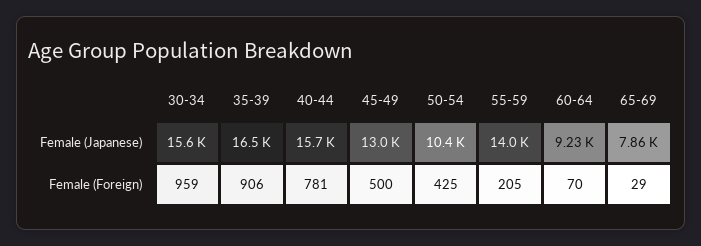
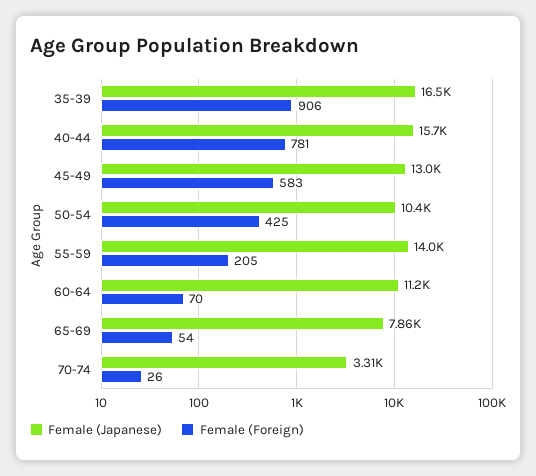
Female (Japanese), 30-34: 15600 -> none
Female (Japanese), 60-64: 9230 -> 11200
Female (Foreign), 30-34: 959 -> none
Female (Foreign), 45-49: 500 -> 583
Female (Foreign), 65-69: 29 -> 54
Female (Japanese), 70-74: none -> 3310
Female (Foreign), 70-74: none -> 26

